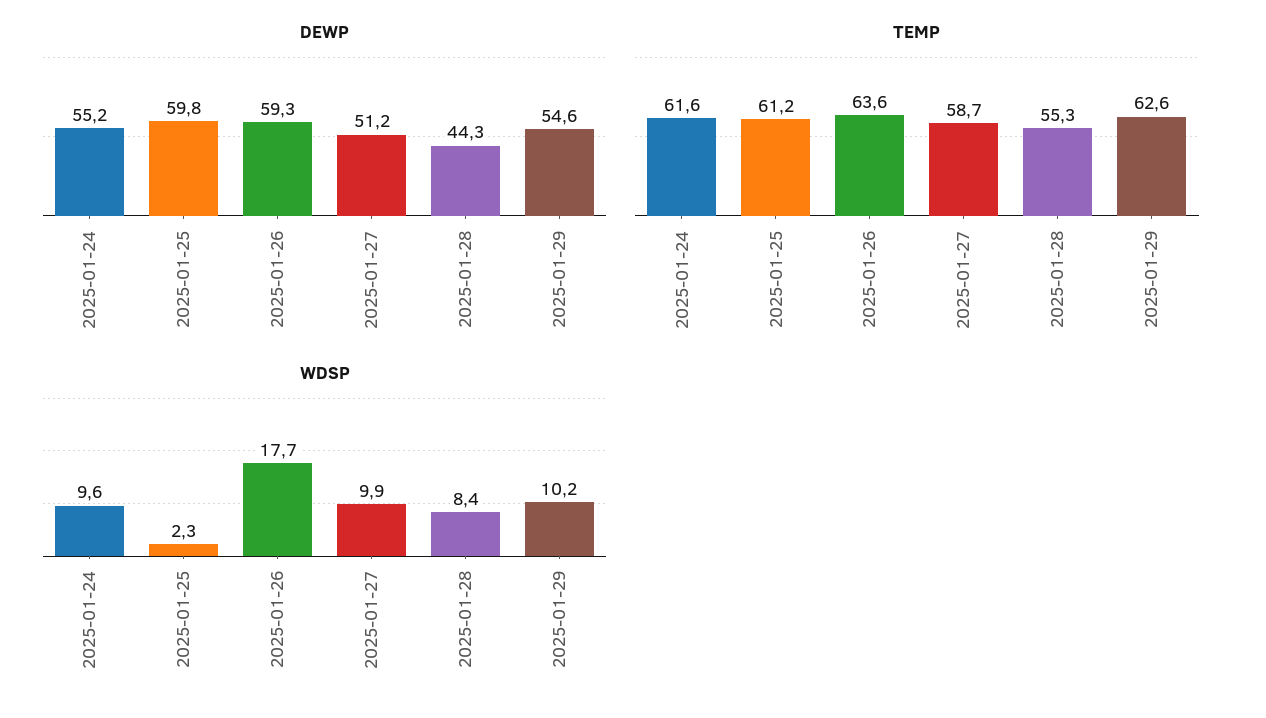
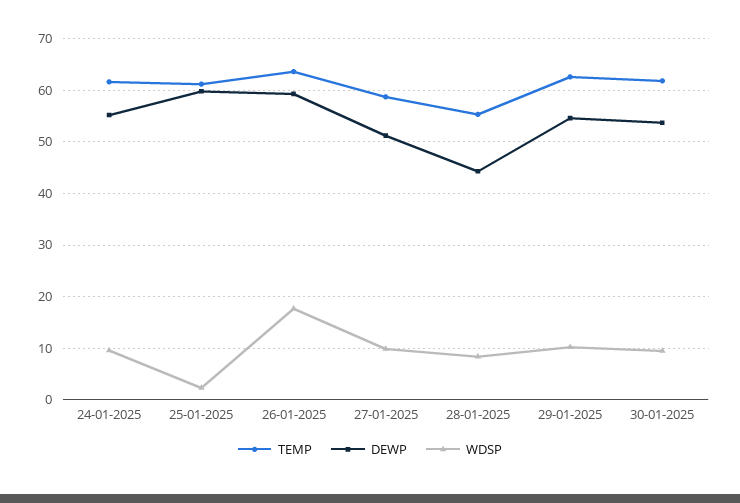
TEMP, 30-01-2025: none -> 62
DEWP, 30-01-2025: none -> 54
WDSP, 30-01-2025: none -> 10

